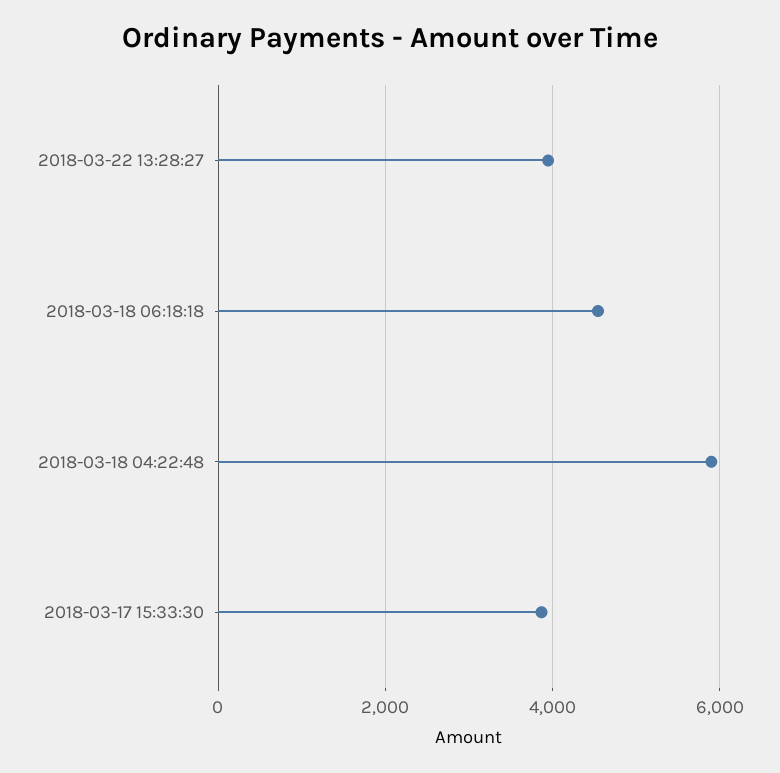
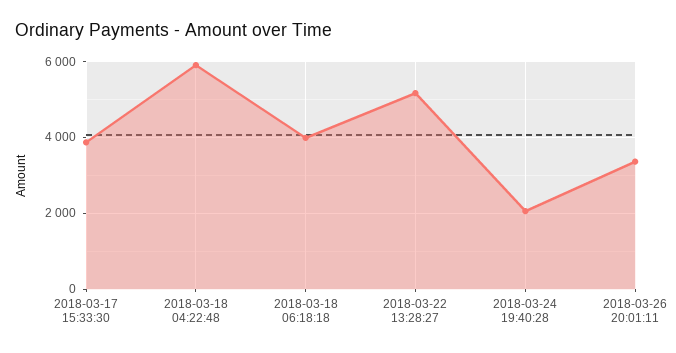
2018-03-22 13:28:27: 4000 -> 5200
2018-03-18 06:18:18: 4600 -> 4000
2018-03-24 19:40:28: none -> 2000
2018-03-26 20:01:11: none -> 3400

